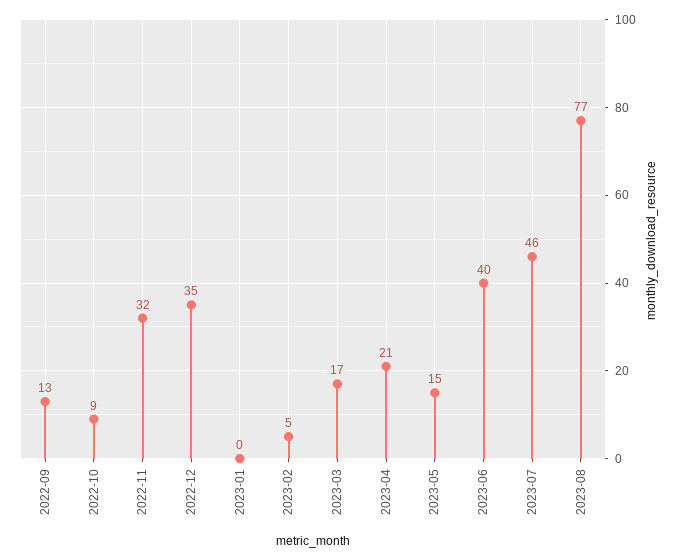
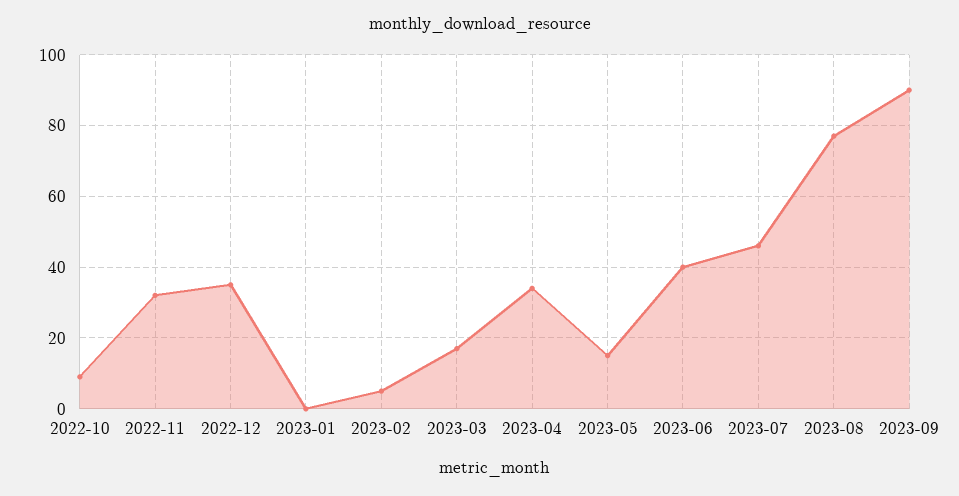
2022-09: 13 -> none
2023-04: 21 -> 35
2023-09: none -> 90

